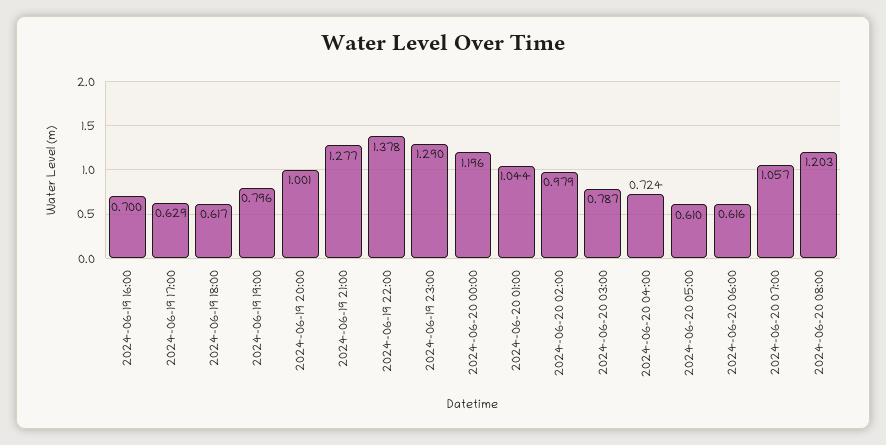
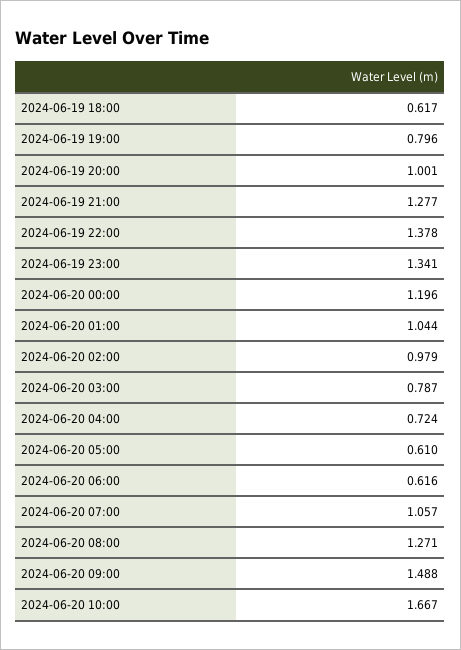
2024-06-19 16:00: 0.7 -> none
2024-06-19 17:00: 0.629 -> none
2024-06-19 23:00: 1.29 -> 1.341
2024-06-20 08:00: 1.203 -> 1.271
2024-06-20 09:00: none -> 1.488
2024-06-20 10:00: none -> 1.667

